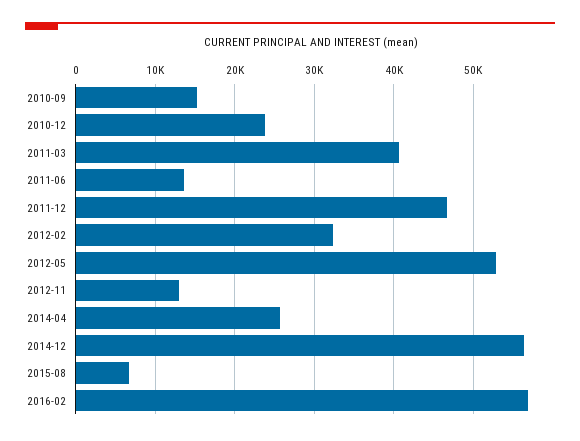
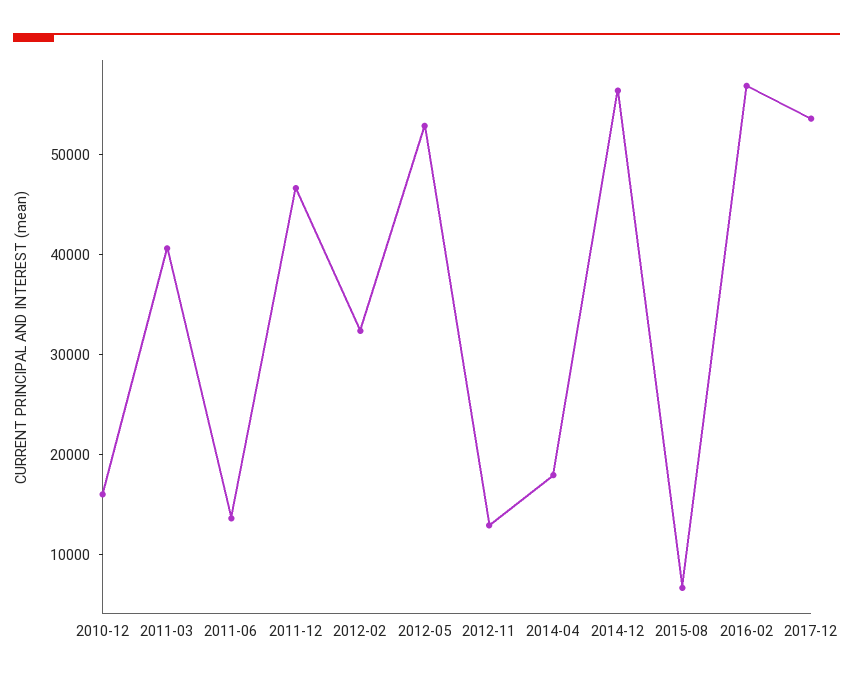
2010-09: 15000 -> none
2010-12: 24000 -> 16000
2014-04: 26000 -> 18000
2017-12: none -> 54000

